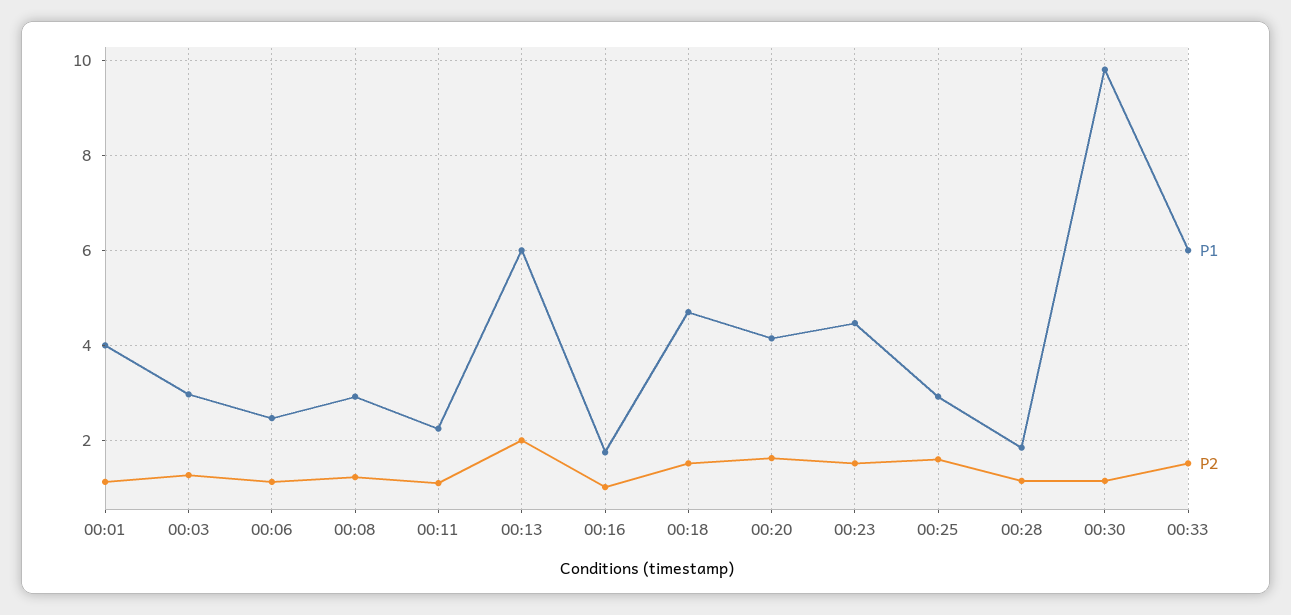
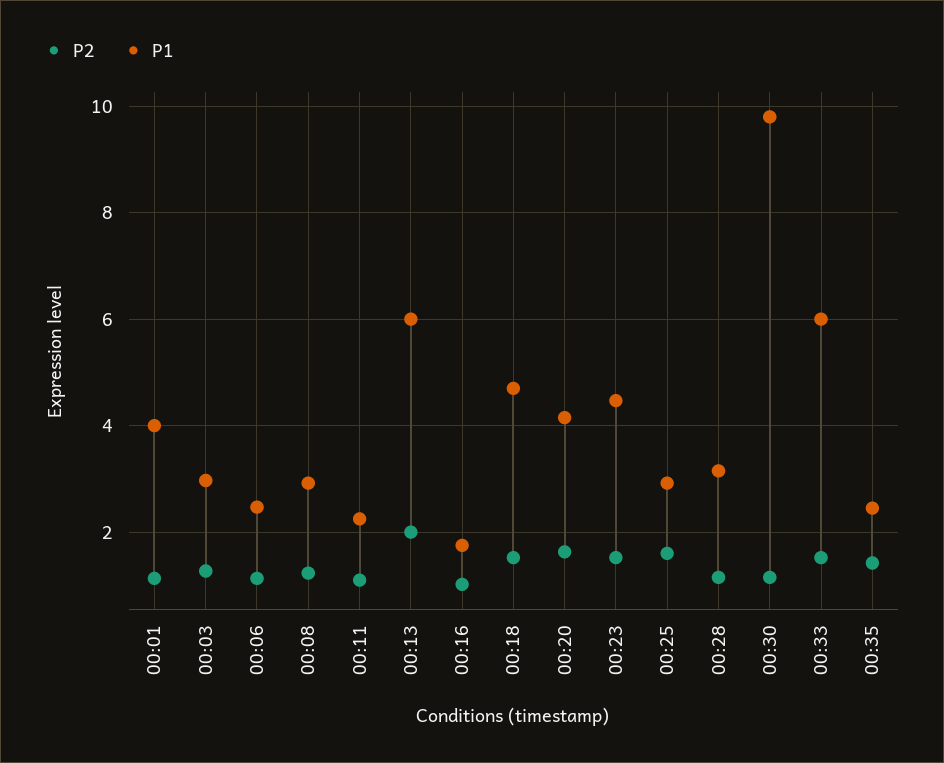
P1, 00:28: 1.8 -> 3.2
P2, 00:35: none -> 1.4
P1, 00:35: none -> 2.4

